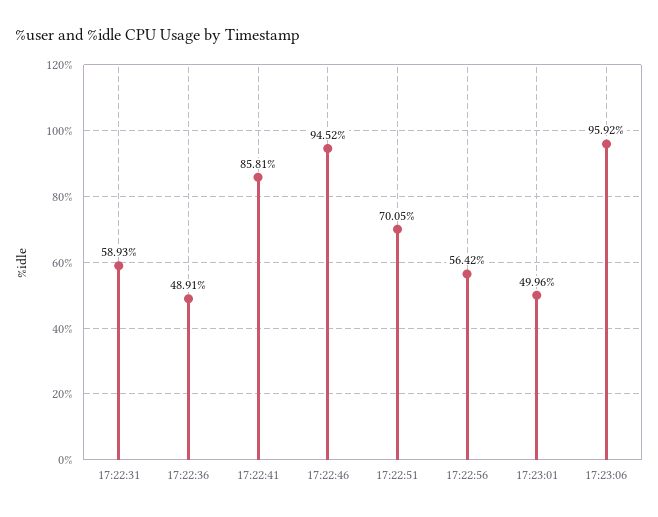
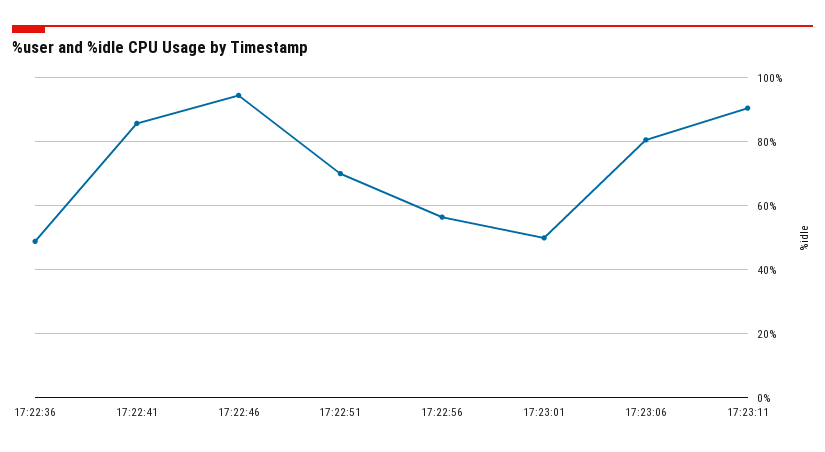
17:22:31: 58.93 -> none
17:23:06: 95.92 -> 80
17:23:11: none -> 90

